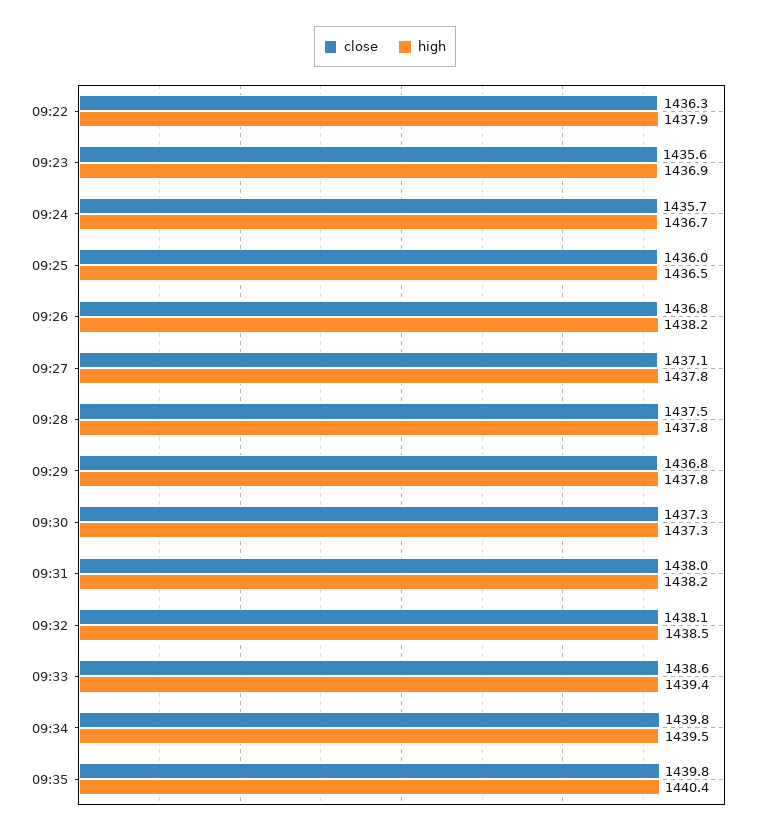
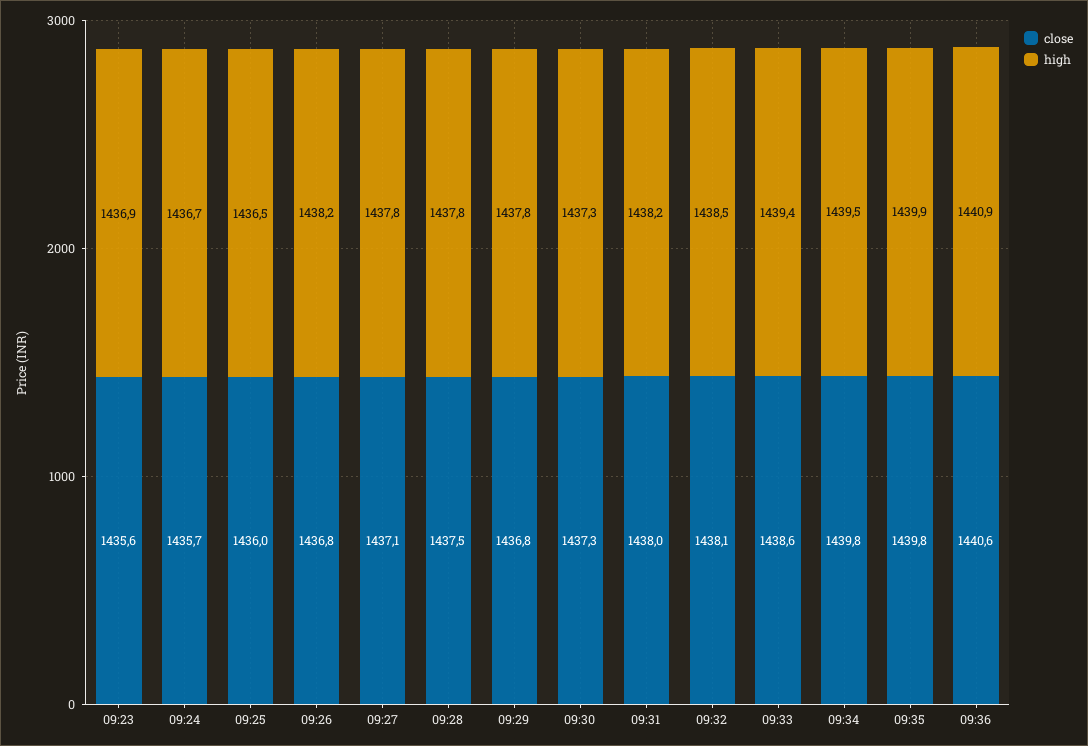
close, 09:22: 1436.3 -> none
high, 09:22: 1437.9 -> none
high, 09:35: 1440.4 -> 1439.9
close, 09:36: none -> 1440.6
high, 09:36: none -> 1440.9

